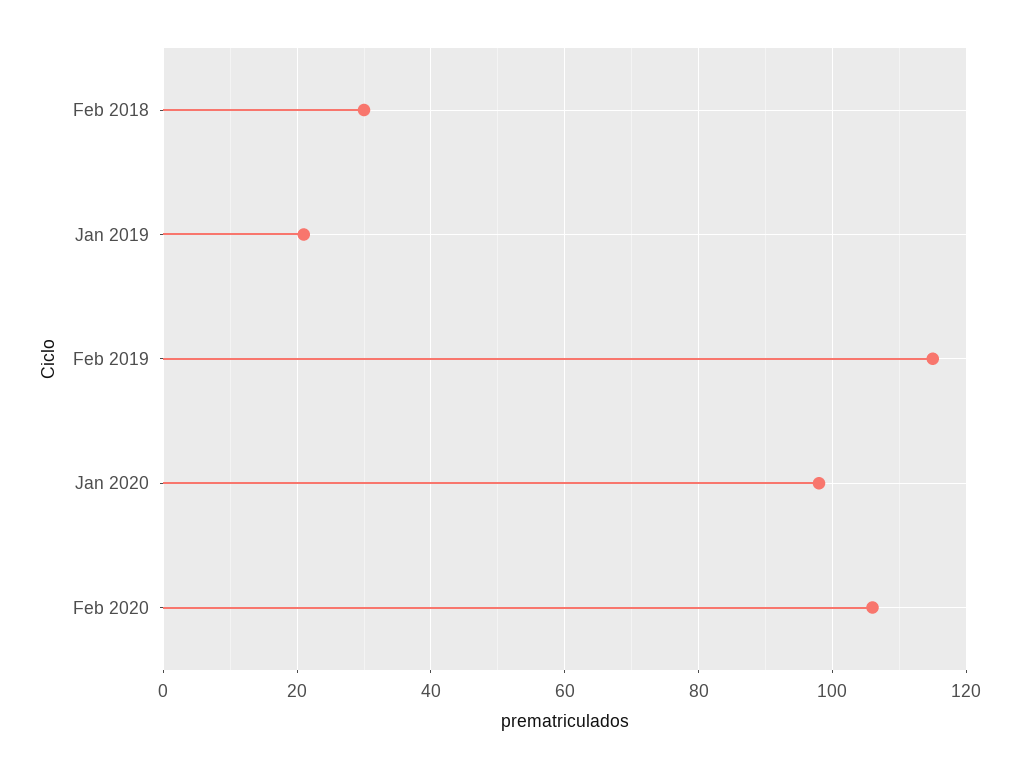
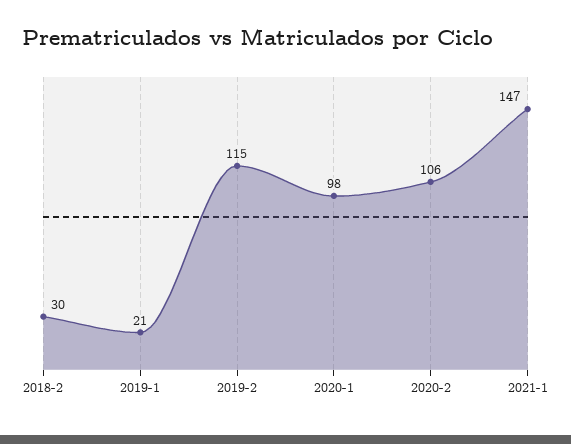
2021-1: none -> 147

